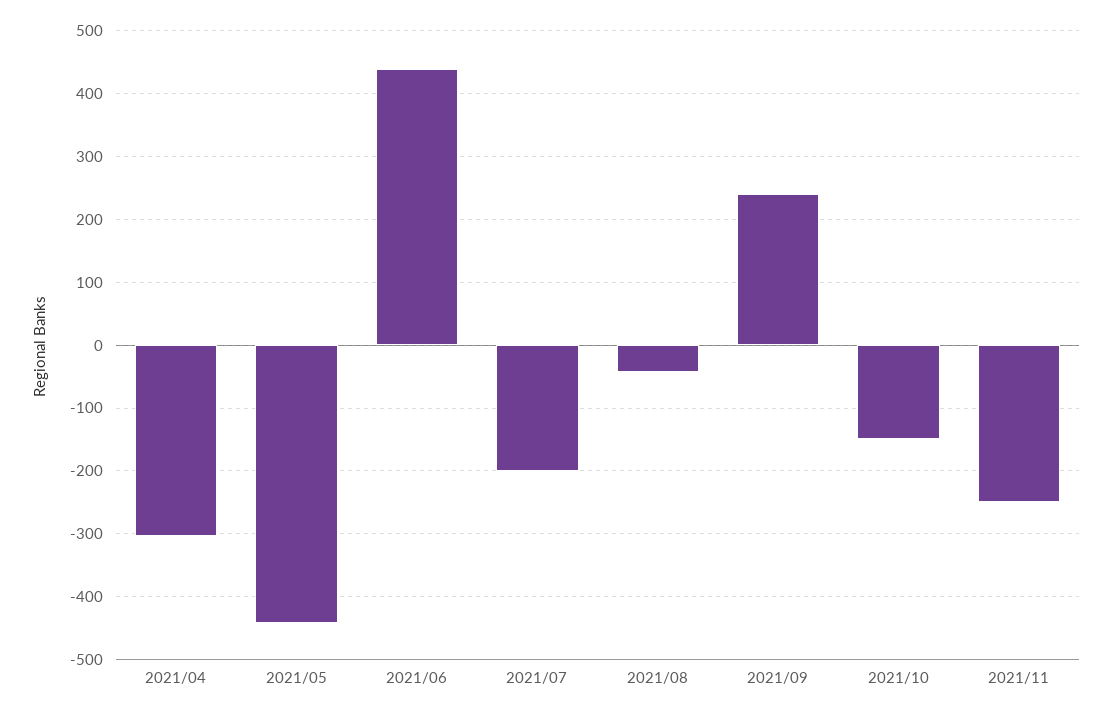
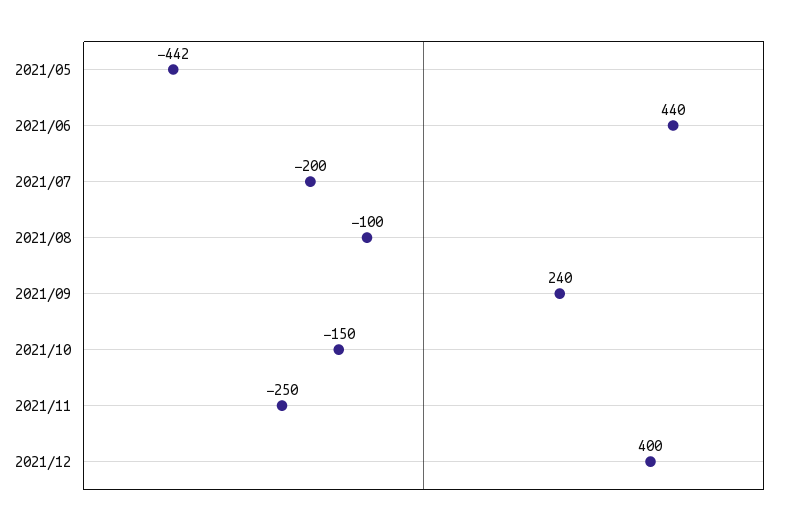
2021/04: -300 -> none
2021/08: -40 -> -100
2021/12: none -> 400

